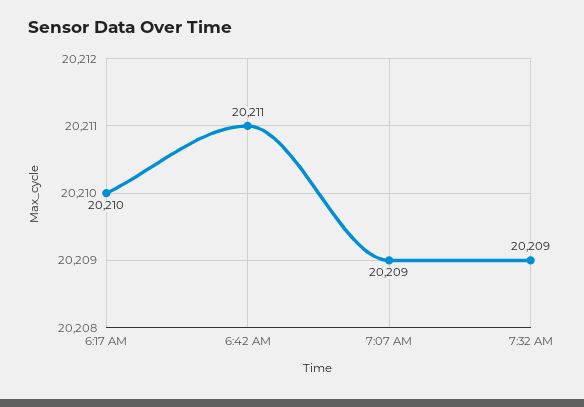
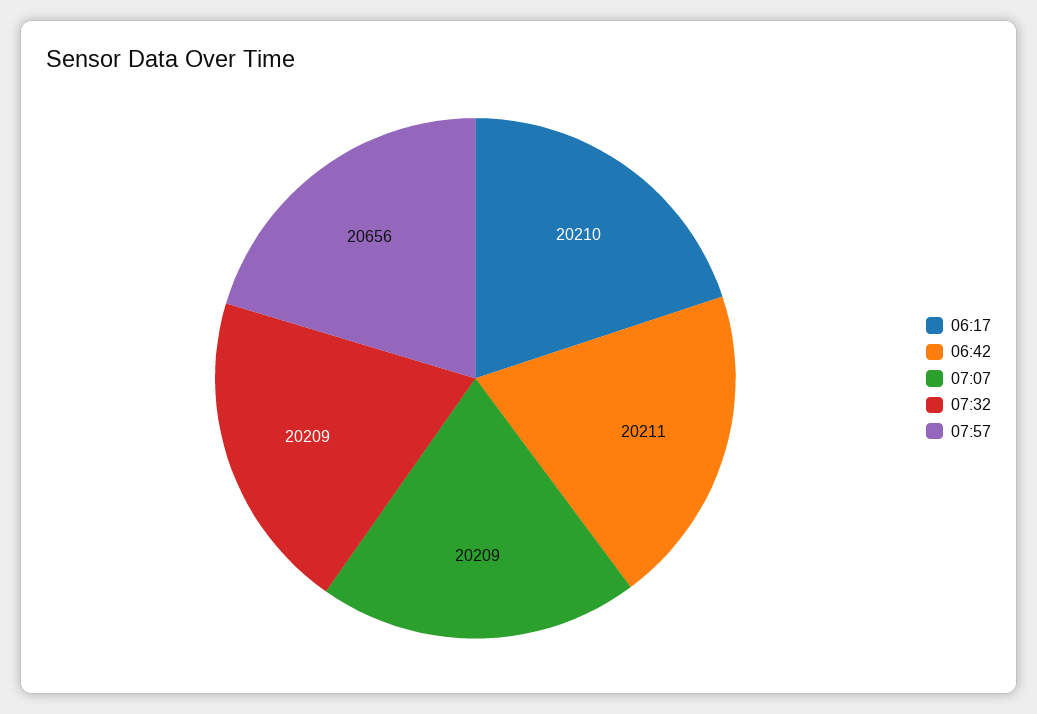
07:57: none -> 20656

